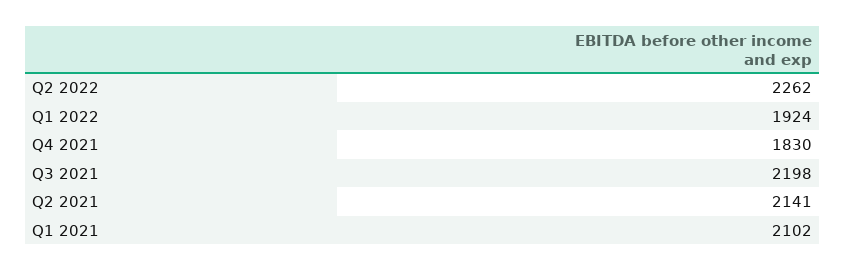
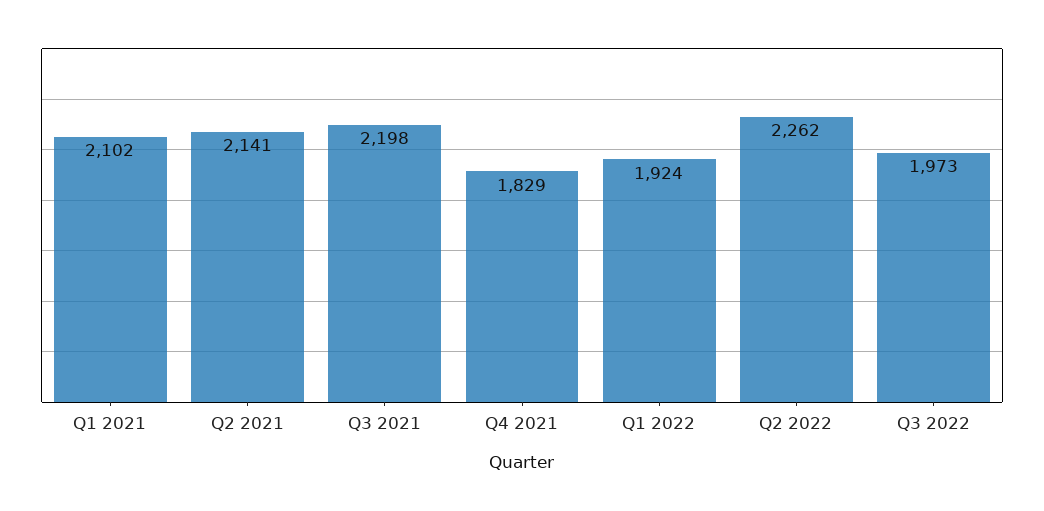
Q4 2021: 1830 -> 1829
Q3 2022: none -> 1973

